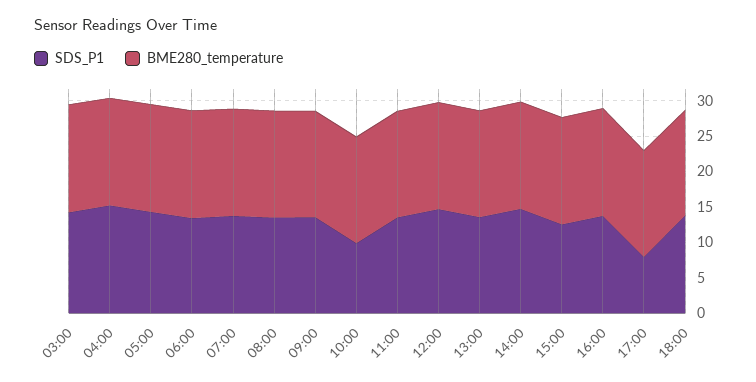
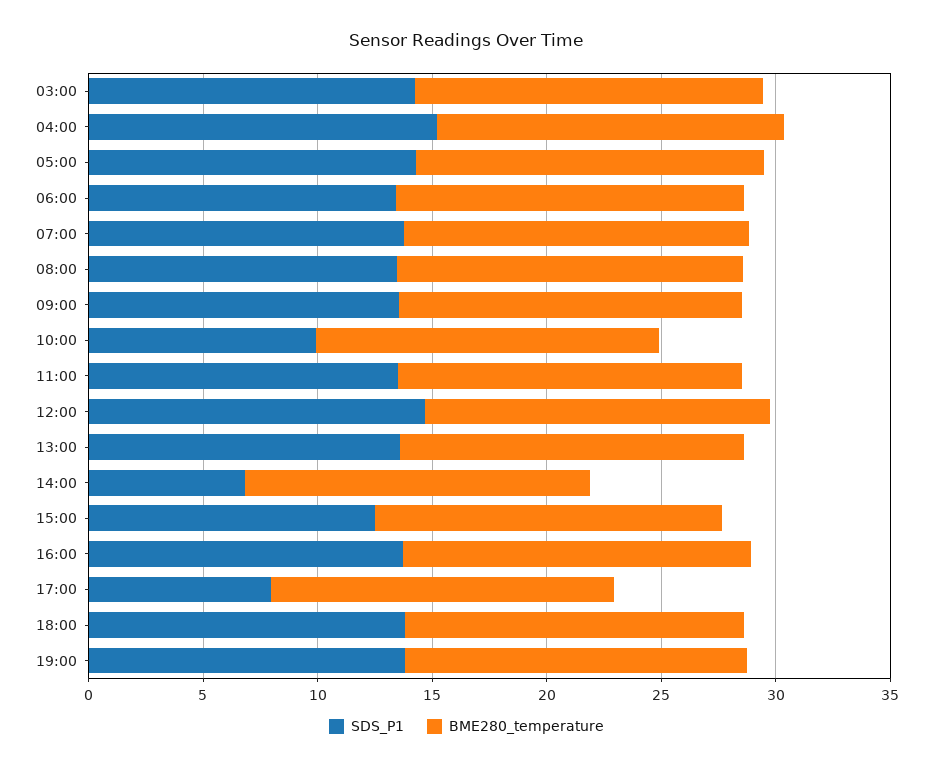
SDS_P1, 14:00: 15 -> 7
SDS_P1, 19:00: none -> 14
BME280_temperature, 19:00: none -> 15

